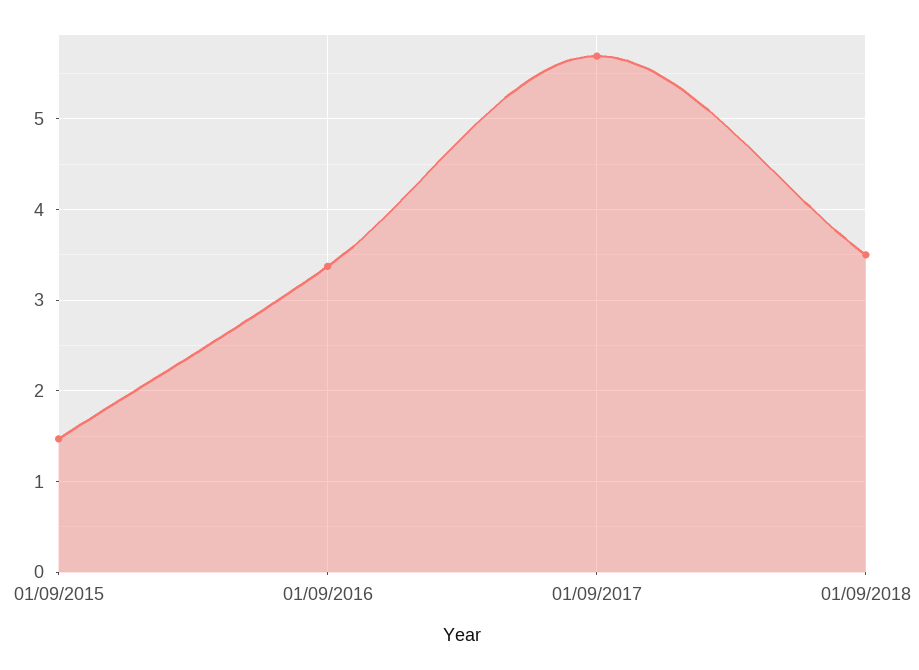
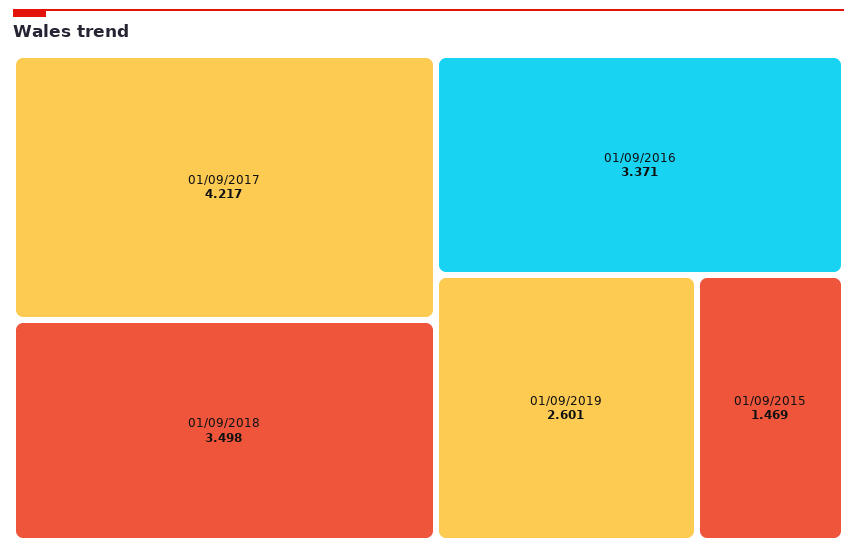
01/09/2017: 5.7 -> 4.217
01/09/2019: none -> 2.601

